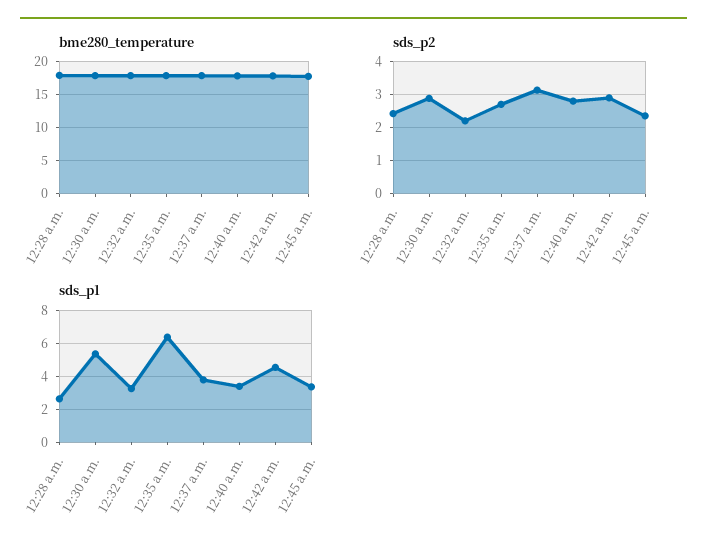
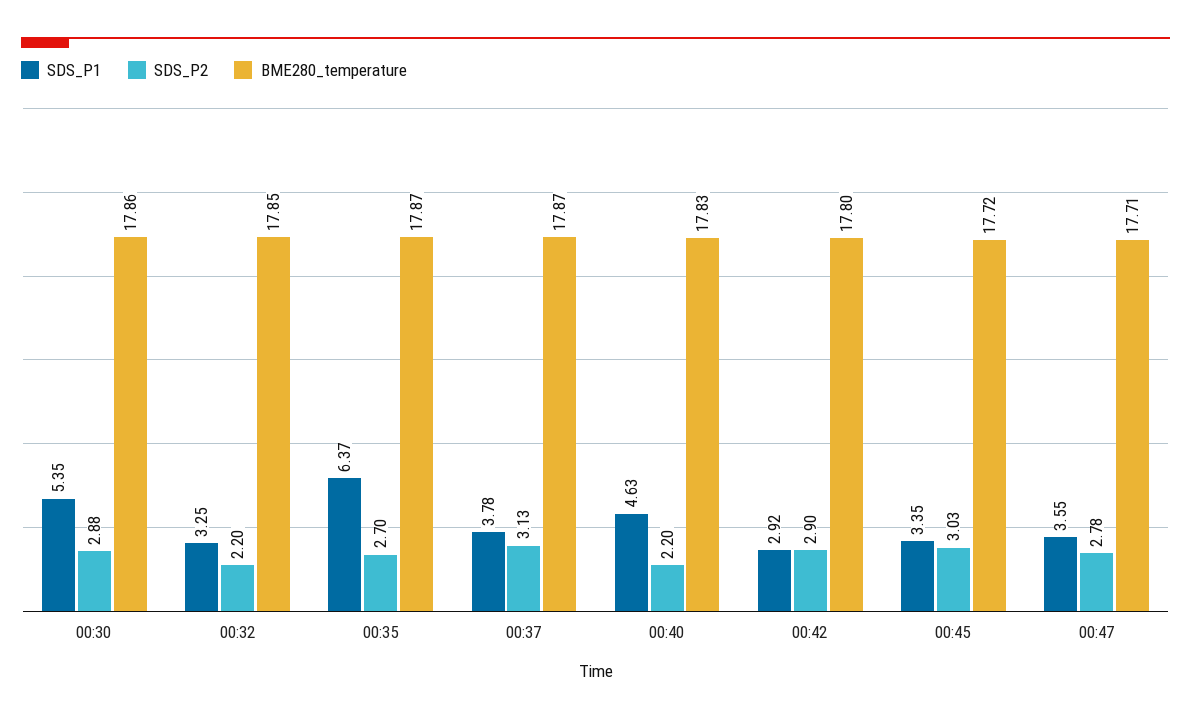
bme280_temperature, 12:28 a.m.: 18 -> none
sds_p2, 12:28 a.m.: 2.4 -> none
sds_p2, 12:40 a.m.: 2.8 -> 2.2
sds_p2, 12:45 a.m.: 2.4 -> 3.03
sds_p1, 12:28 a.m.: 2.5 -> none
sds_p1, 12:40 a.m.: 3.5 -> 4.63
sds_p1, 12:42 a.m.: 4.5 -> 2.92
sds_p1, 00:47: none -> 3.55
sds_p2, 00:47: none -> 2.78
bme280_temperature, 00:47: none -> 17.71

